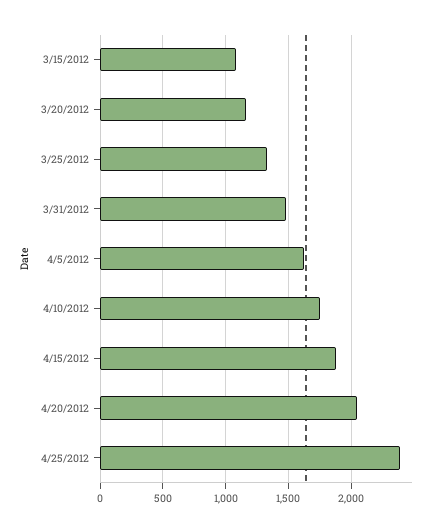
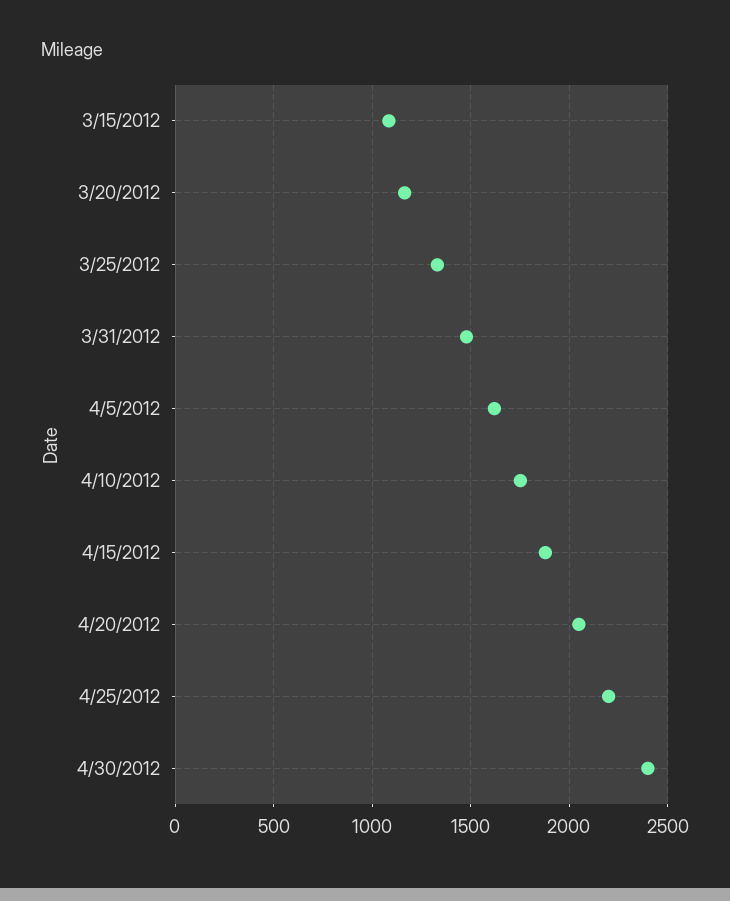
4/25/2012: 2400 -> 2200
4/30/2012: none -> 2400

